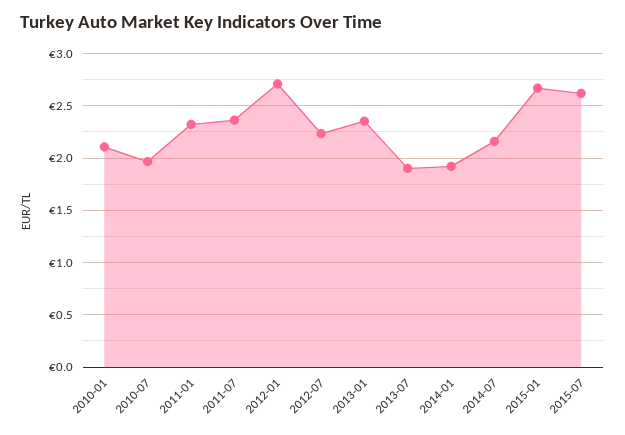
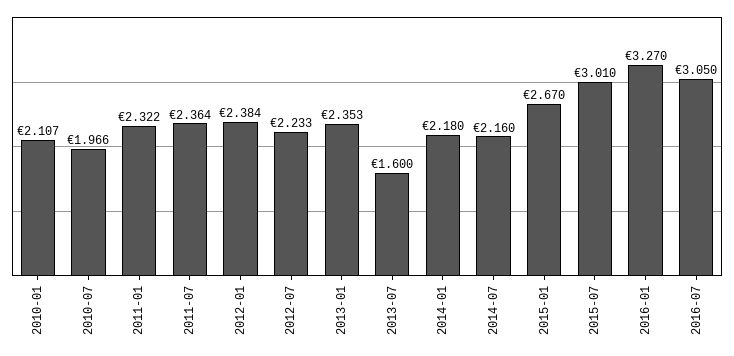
2012-01: 2.7 -> 2.384
2013-07: 1.9 -> 1.6
2014-01: 1.9 -> 2.18
2015-07: 2.6 -> 3.01
2016-01: none -> 3.27
2016-07: none -> 3.05

